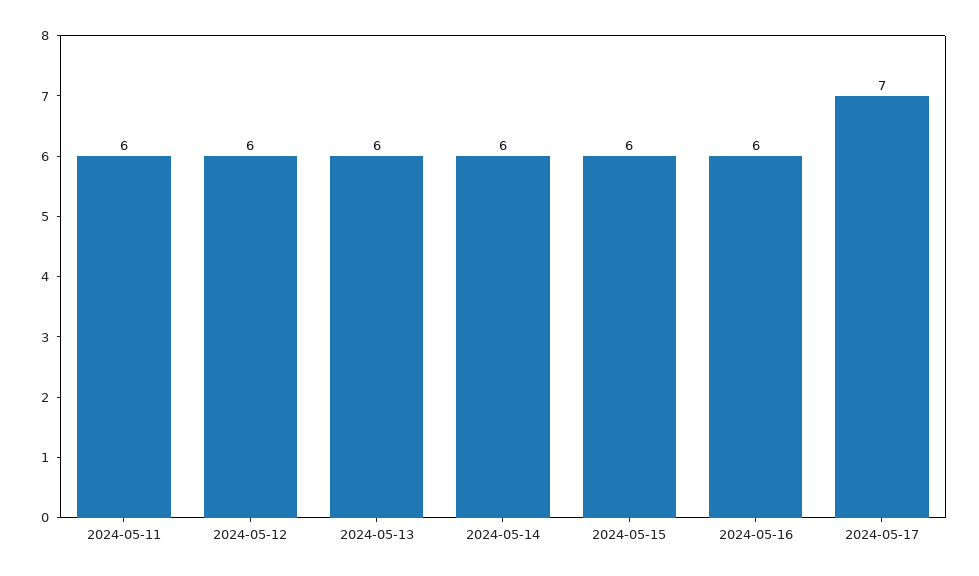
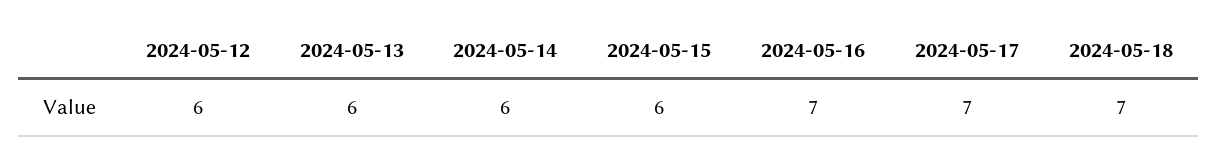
2024-05-11: 6 -> none
2024-05-16: 6 -> 7
2024-05-18: none -> 7

